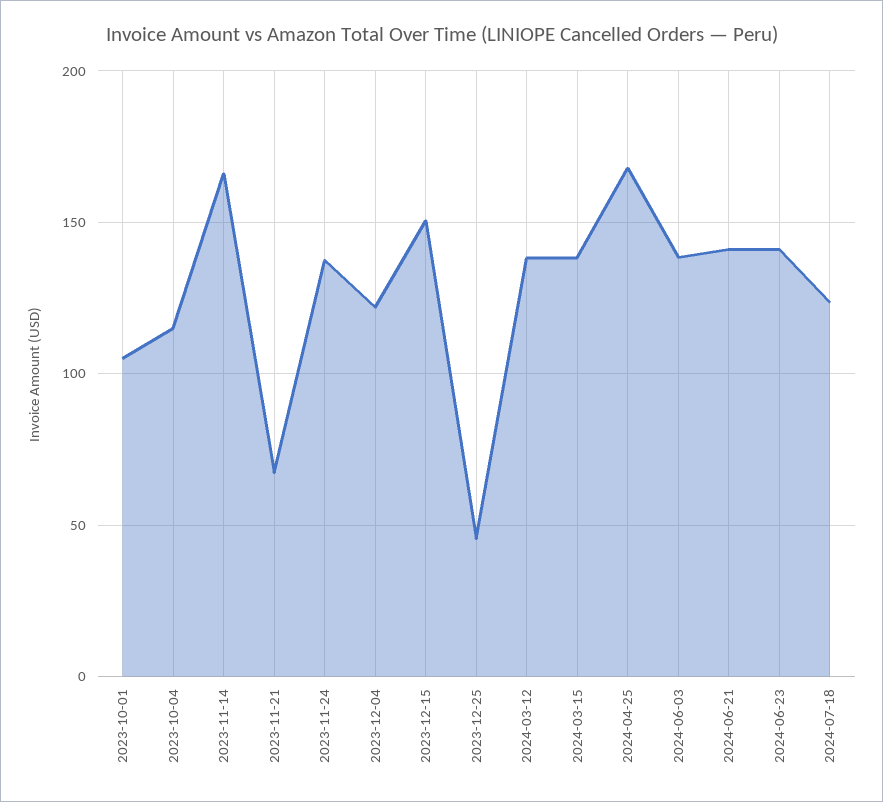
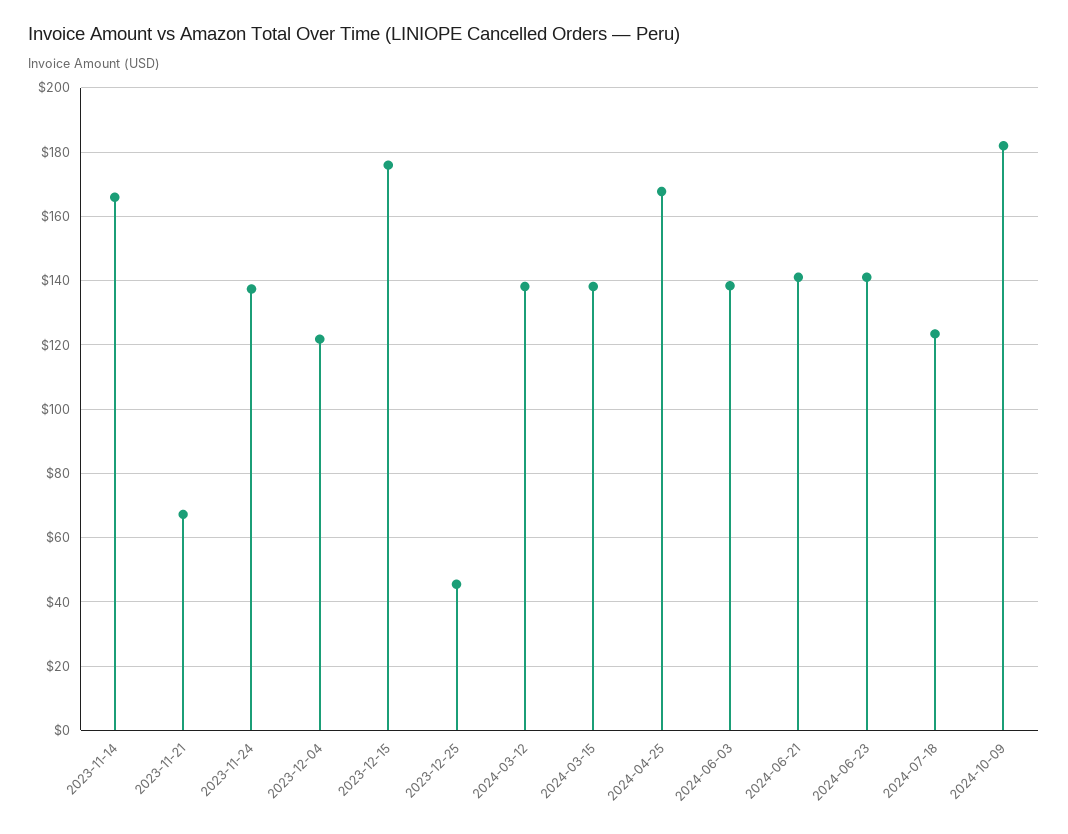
2023-10-01: 105 -> none
2023-10-04: 115 -> none
2023-12-15: 150 -> 176
2024-10-09: none -> 182

